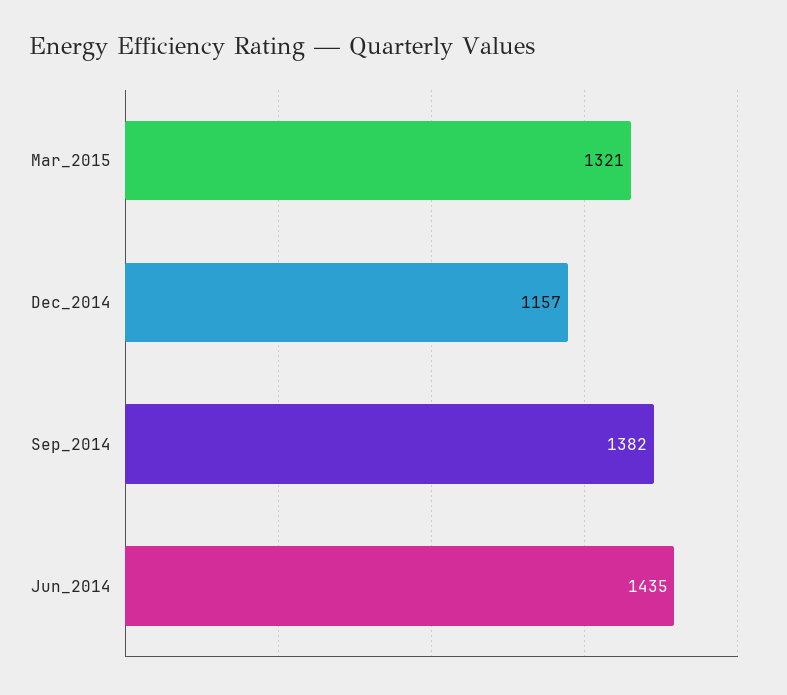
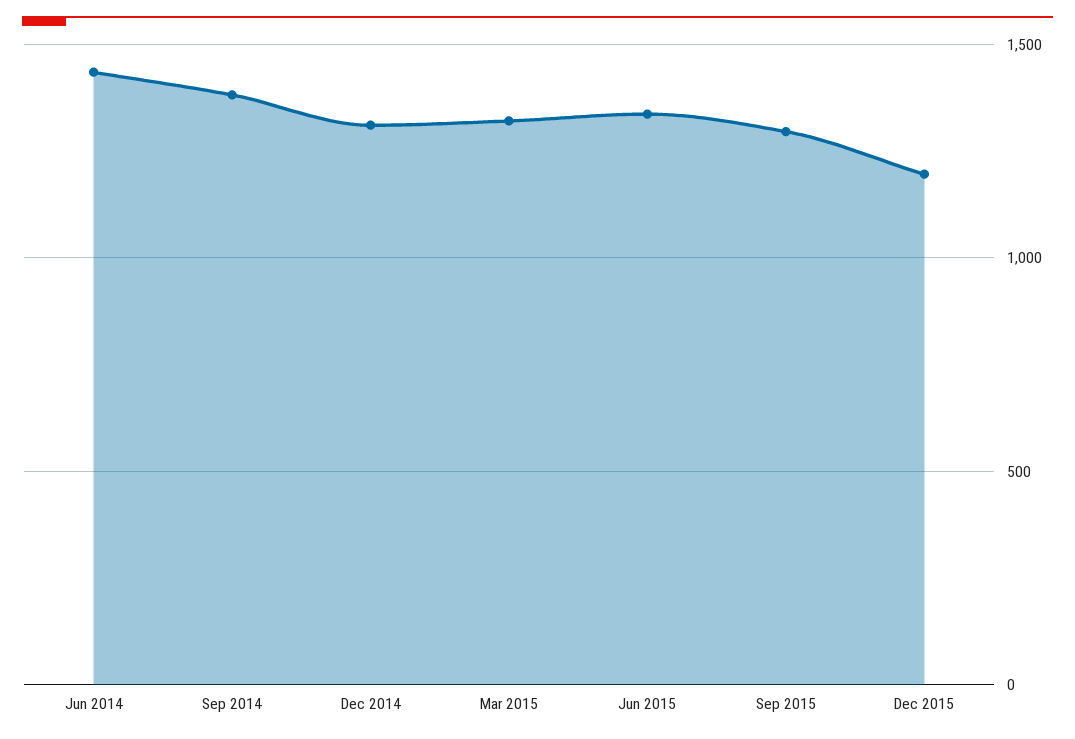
Dec_2014: 1157 -> 1300
Jun 2015: none -> 1350
Sep 2015: none -> 1300
Dec 2015: none -> 1200

